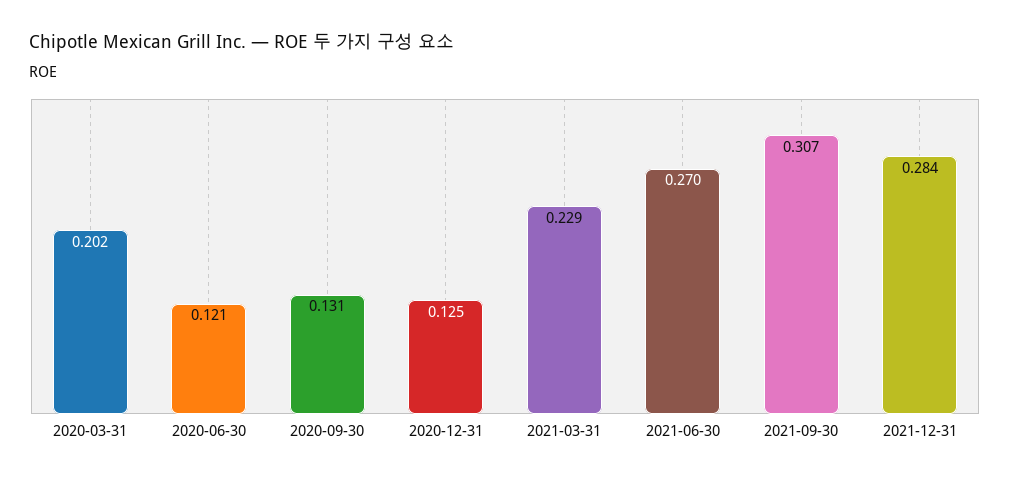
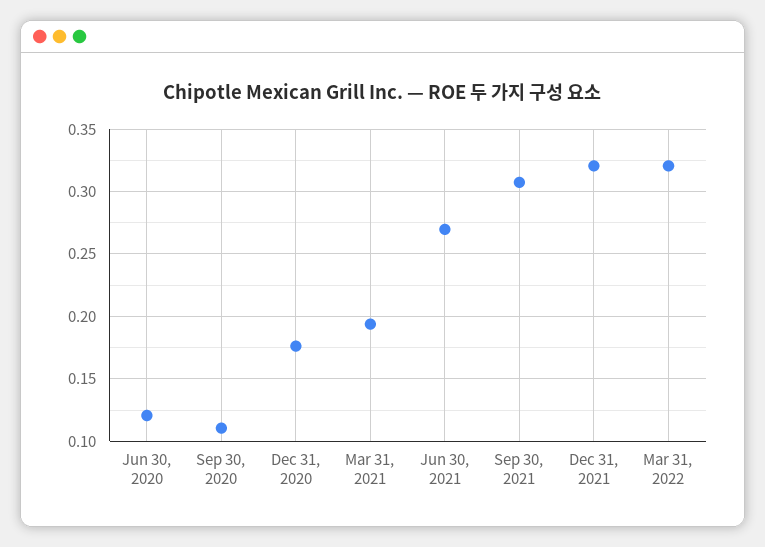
2020-03-31: 0.202 -> none
2020-09-30: 0.131 -> 0.11
2020-12-31: 0.125 -> 0.175
2021-03-31: 0.229 -> 0.195
2021-12-31: 0.284 -> 0.32
Mar 31, 2022: none -> 0.32

